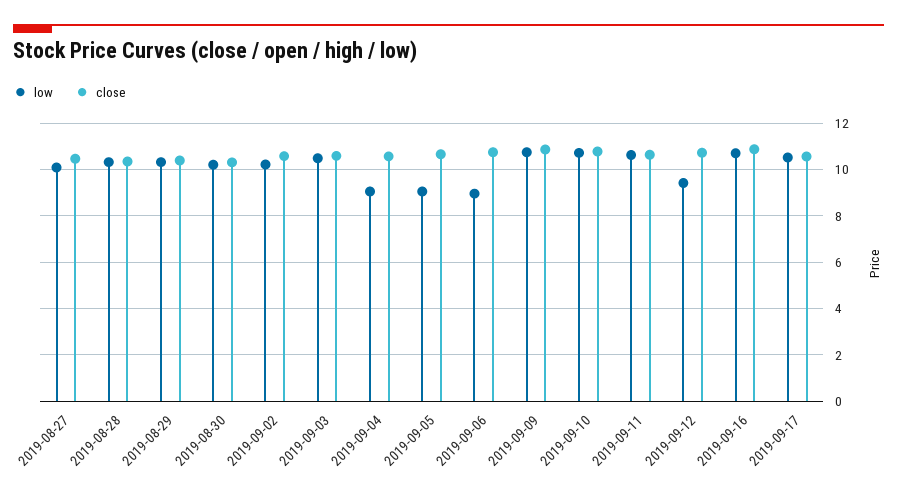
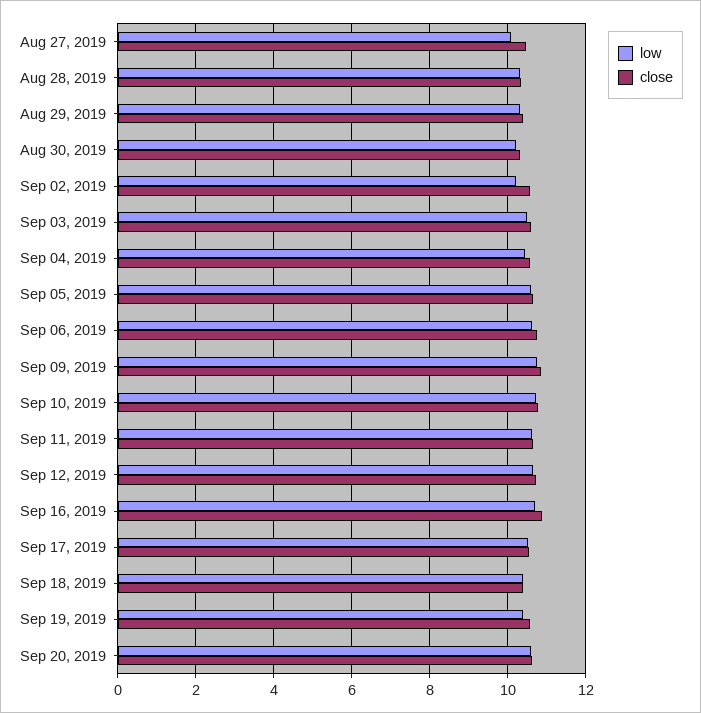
low, 2019-09-04: 9 -> 10.4
low, 2019-09-05: 9 -> 10.6
low, 2019-09-06: 9 -> 10.6
low, 2019-09-12: 9.5 -> 10.6
low, Sep 18, 2019: none -> 10.4
close, Sep 18, 2019: none -> 10.4
low, Sep 19, 2019: none -> 10.4
close, Sep 19, 2019: none -> 10.6
low, Sep 20, 2019: none -> 10.6
close, Sep 20, 2019: none -> 10.6

